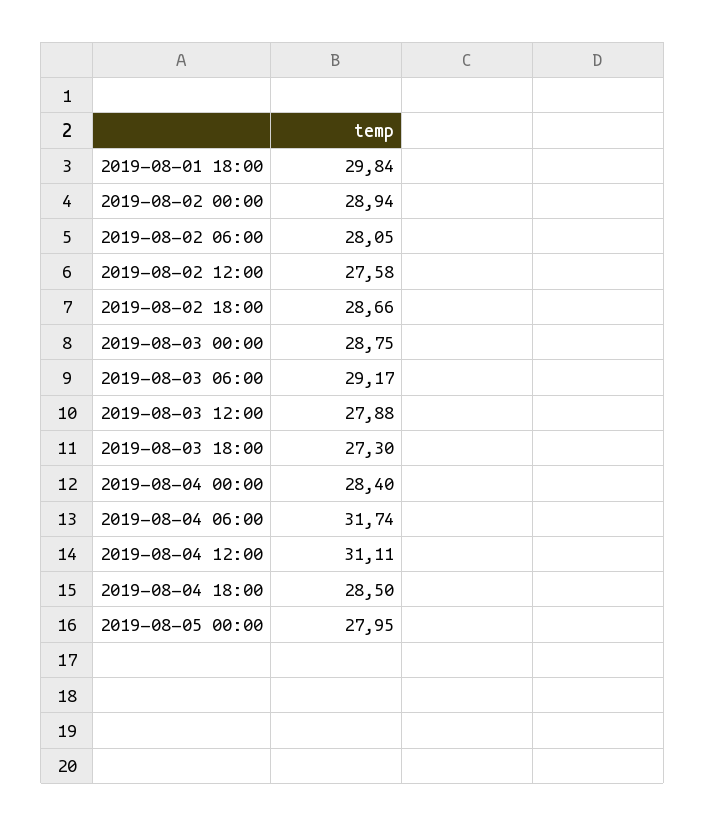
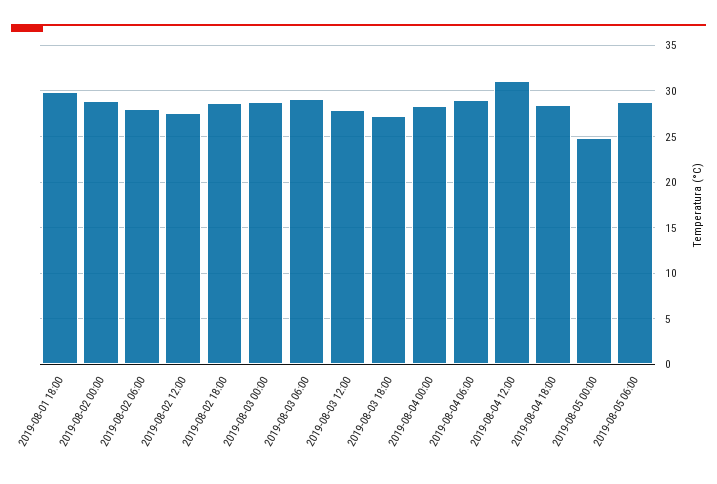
2019-08-04 06:00: 31.74 -> 29
2019-08-05 00:00: 27.95 -> 25
2019-08-05 06:00: none -> 29

